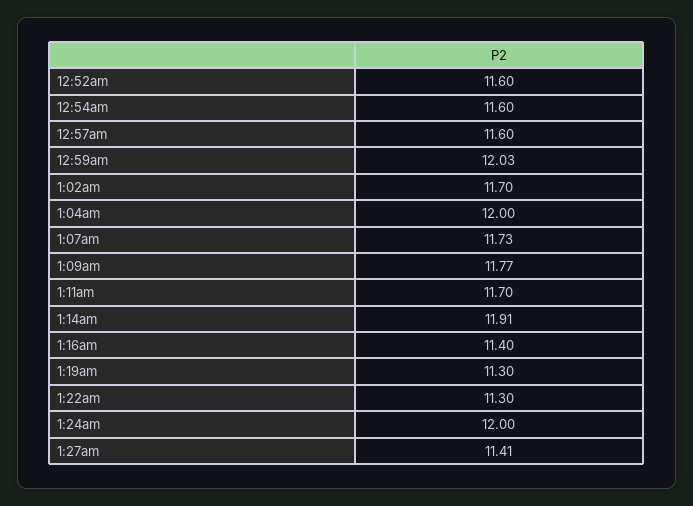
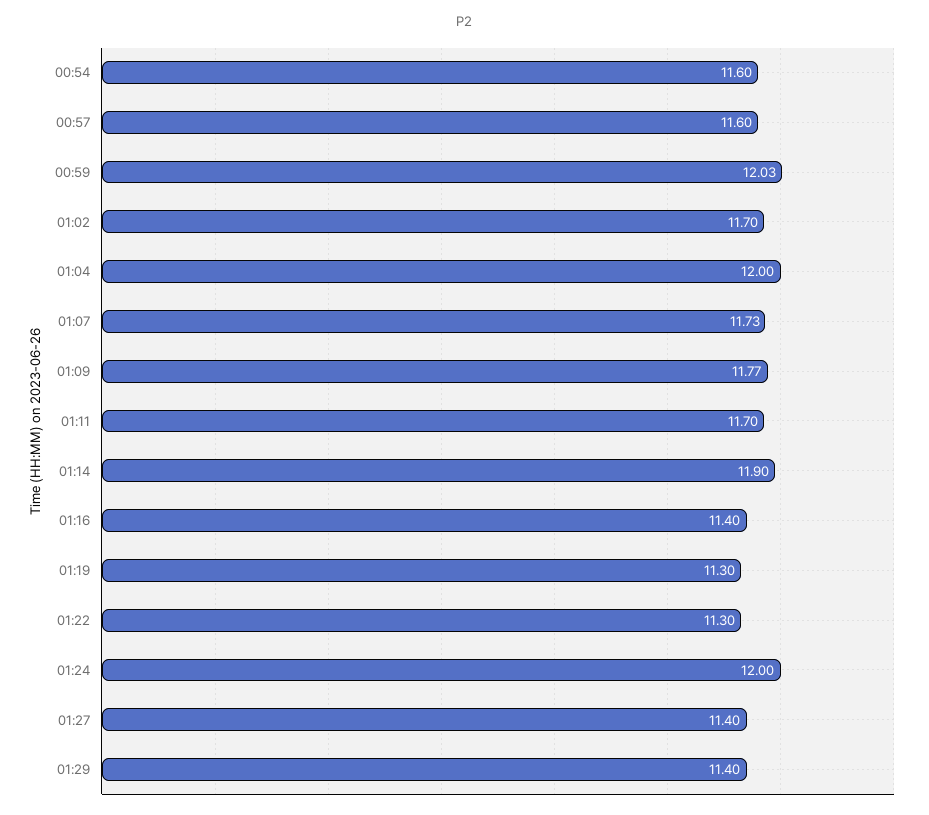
12:52am: 11.6 -> none
1:14am: 11.91 -> 11.9
1:27am: 11.41 -> 11.4
01:29: none -> 11.4

